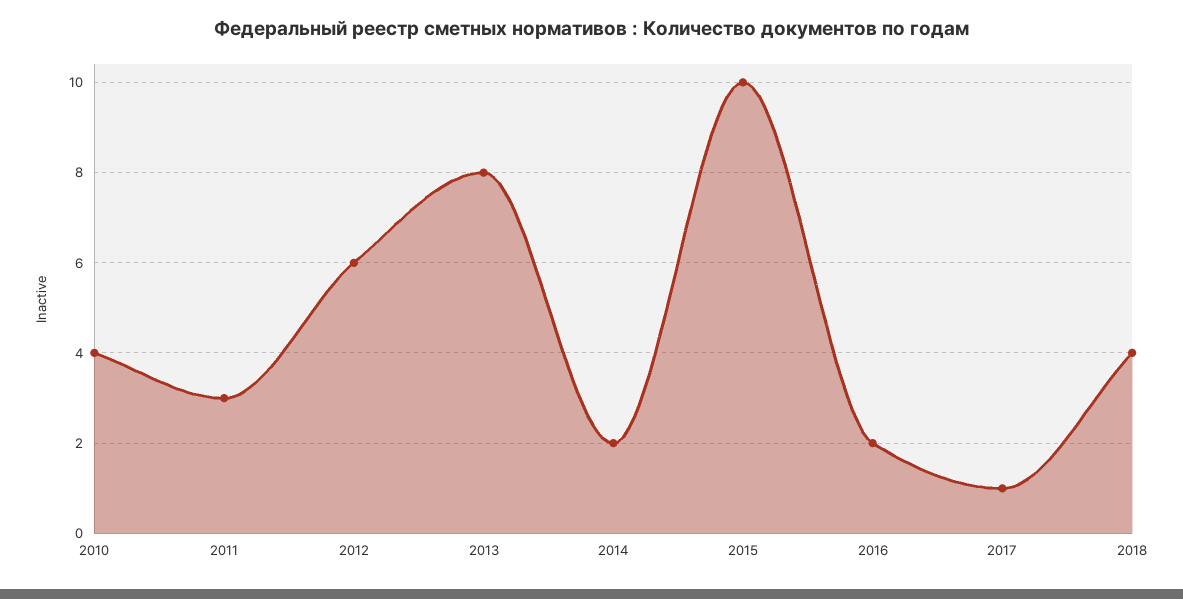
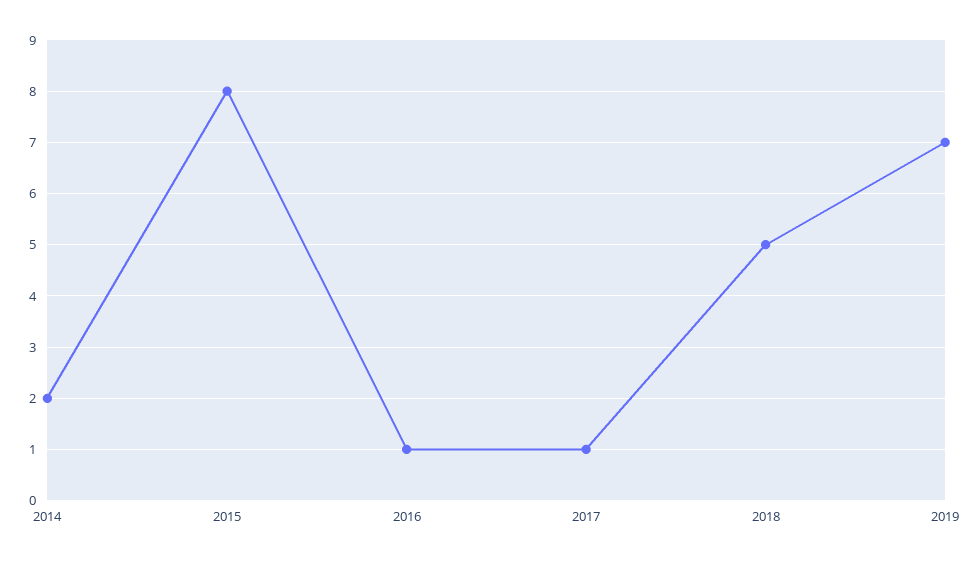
2010: 4 -> none
2011: 3 -> none
2012: 6 -> none
2013: 8 -> none
2015: 10 -> 8
2016: 2 -> 1
2018: 4 -> 5
2019: none -> 7

